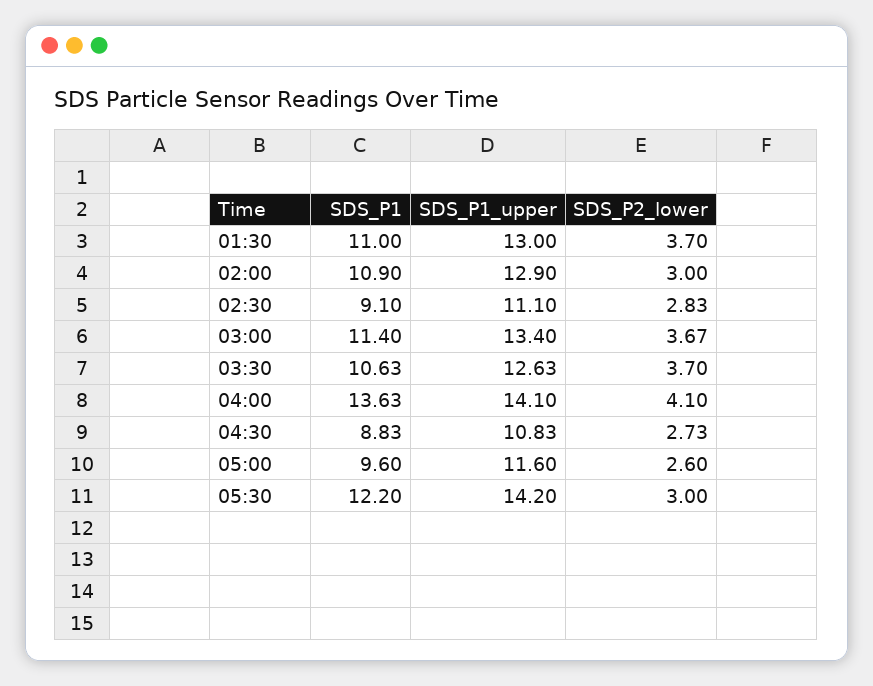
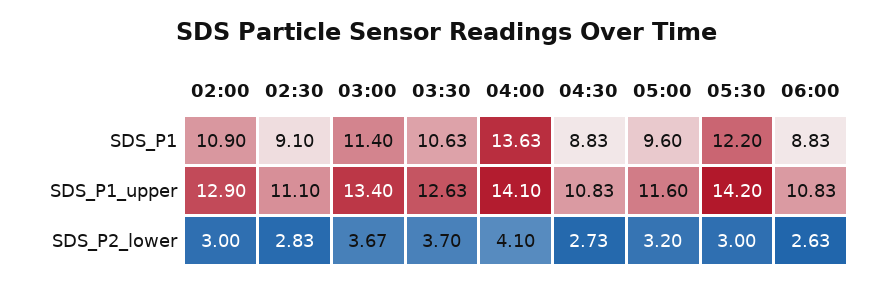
SDS_P1, 01:30: 11 -> none
SDS_P1_upper, 01:30: 13 -> none
SDS_P2_lower, 01:30: 3.7 -> none
SDS_P2_lower, 05:00: 2.6 -> 3.2
SDS_P1, 06:00: none -> 8.83
SDS_P1_upper, 06:00: none -> 10.83
SDS_P2_lower, 06:00: none -> 2.63

